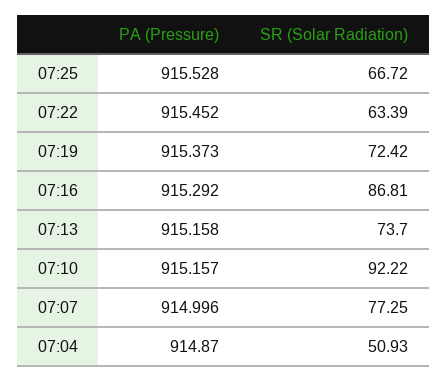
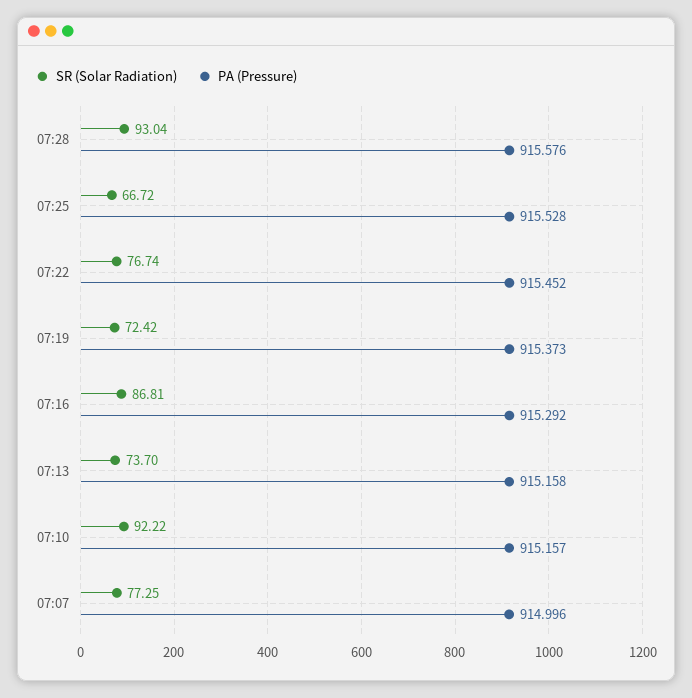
SR (Solar Radiation), 07:22: 63.39 -> 76.74
PA (Pressure), 07:04: 914.87 -> none
SR (Solar Radiation), 07:04: 50.93 -> none
SR (Solar Radiation), 07:28: none -> 93.04
PA (Pressure), 07:28: none -> 915.576

